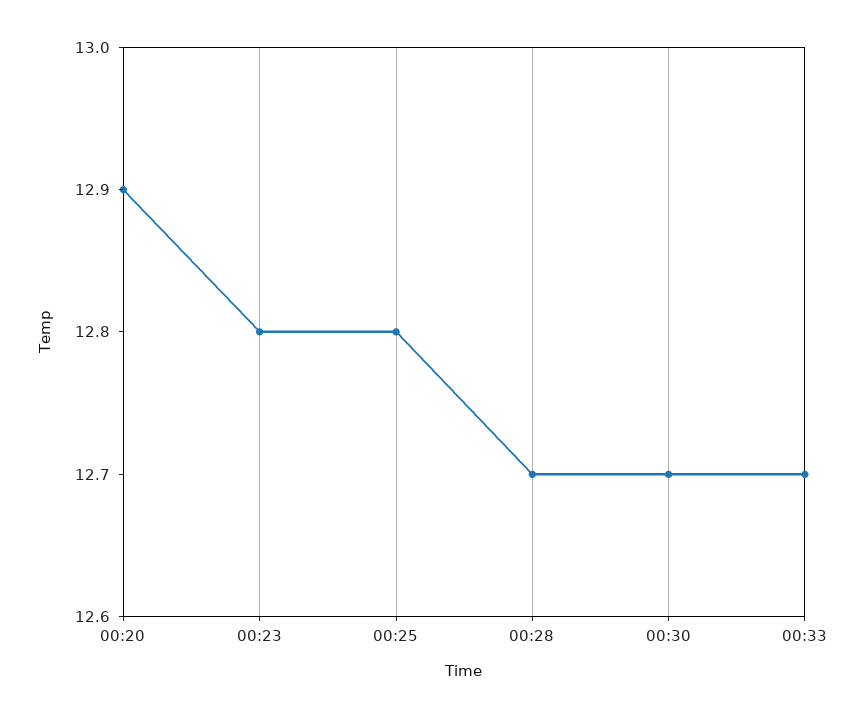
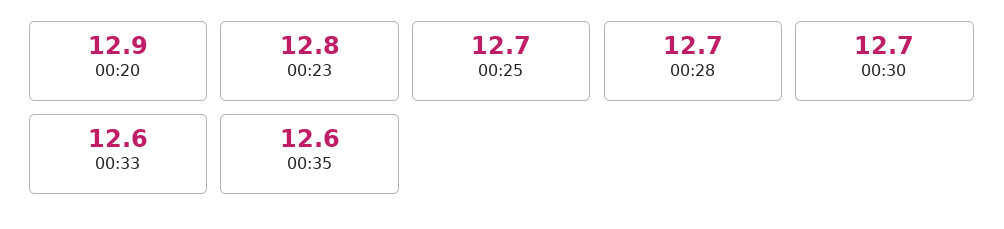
00:25: 12.8 -> 12.7
00:33: 12.7 -> 12.6
00:35: none -> 12.6

